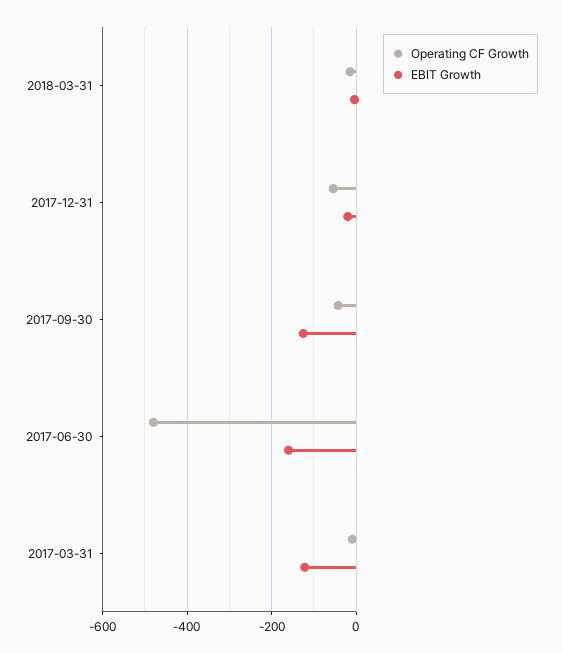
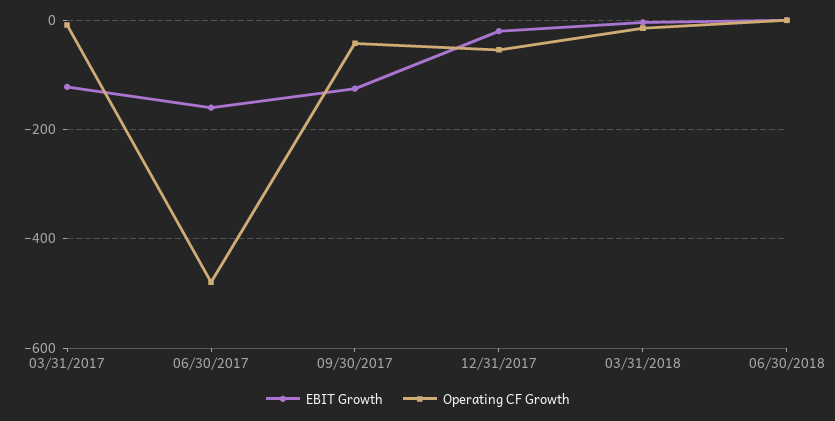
EBIT Growth, 06/30/2018: none -> 0
Operating CF Growth, 06/30/2018: none -> 0

